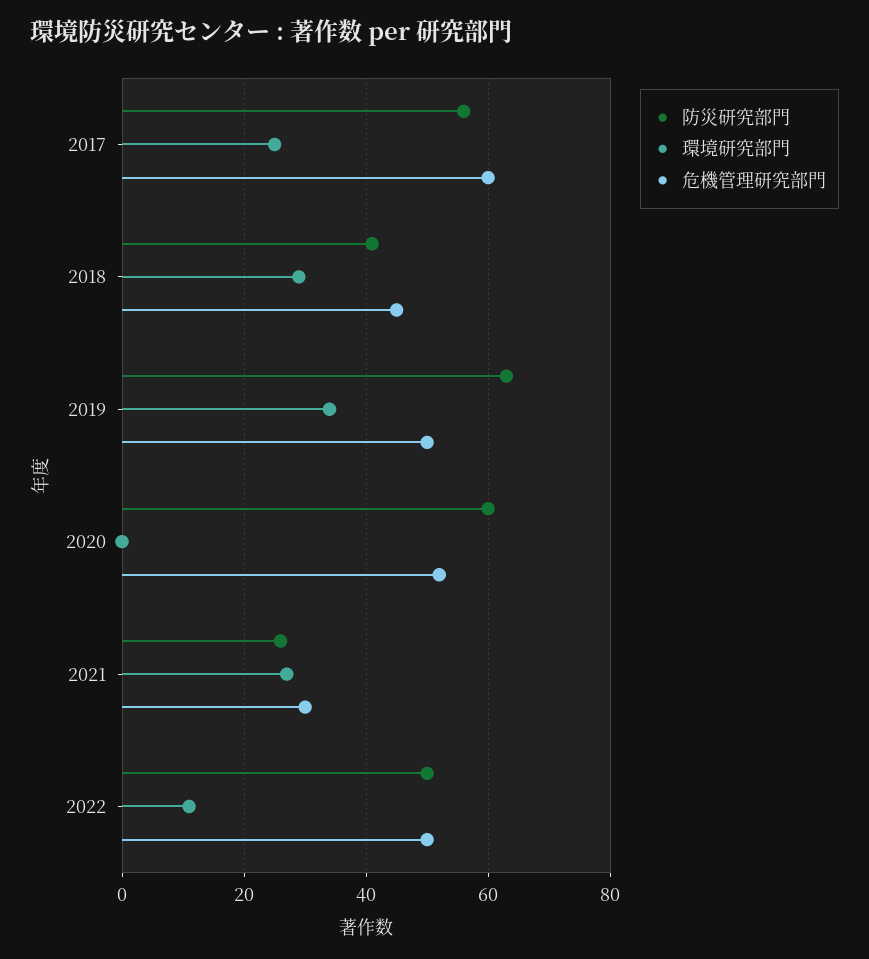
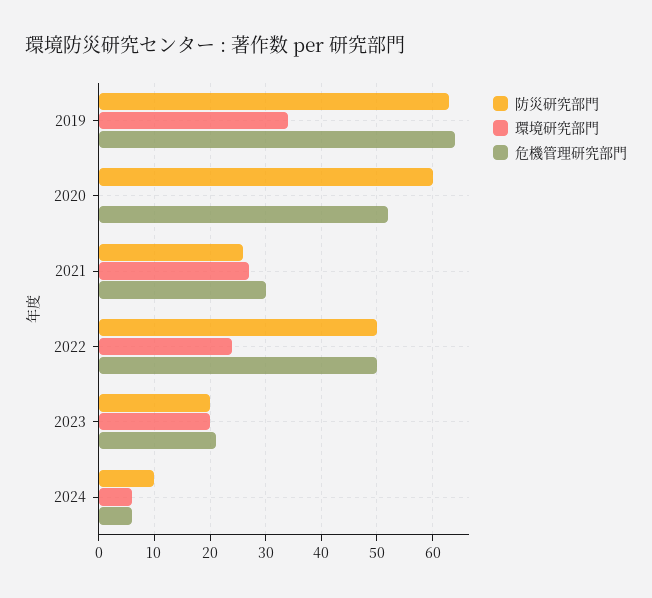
防災研究部門, 2017: 55 -> none
環境研究部門, 2017: 25 -> none
危機管理研究部門, 2017: 60 -> none
防災研究部門, 2018: 40 -> none
環境研究部門, 2018: 30 -> none
危機管理研究部門, 2018: 45 -> none
危機管理研究部門, 2019: 50 -> 65
環境研究部門, 2022: 10 -> 25
防災研究部門, 2023: none -> 20
環境研究部門, 2023: none -> 20
危機管理研究部門, 2023: none -> 20
防災研究部門, 2024: none -> 10
環境研究部門, 2024: none -> 5
危機管理研究部門, 2024: none -> 5

